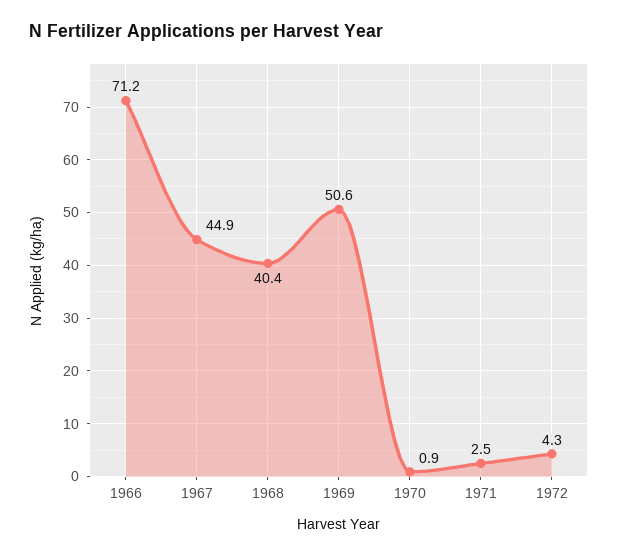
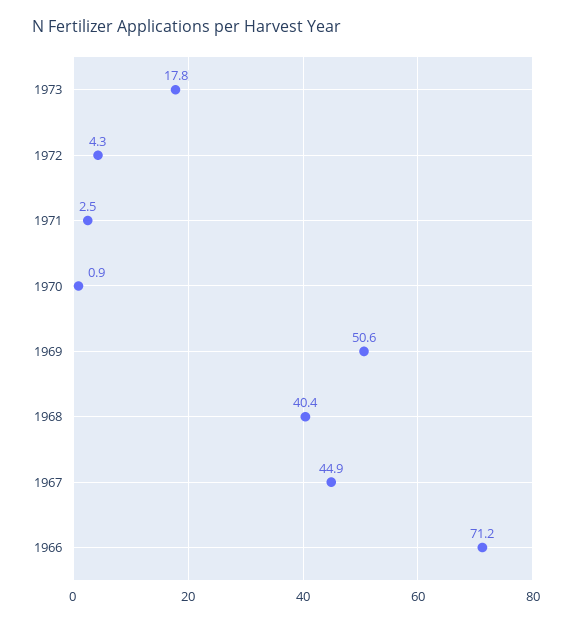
1973: none -> 17.8

